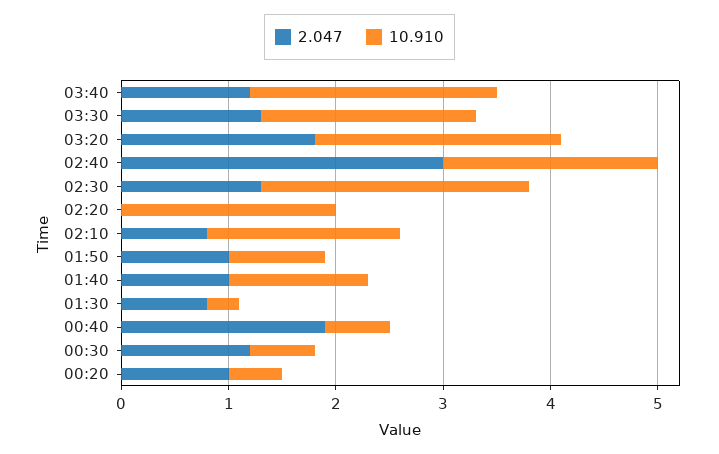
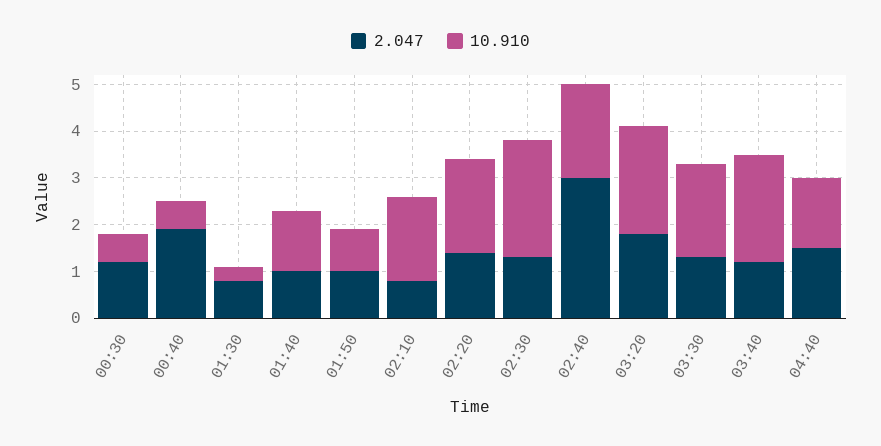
2.047, 02:20: 0 -> 1.5
2.047, 00:20: 1 -> none
10.910, 00:20: 0.5 -> none
2.047, 04:40: none -> 1.5
10.910, 04:40: none -> 1.5

